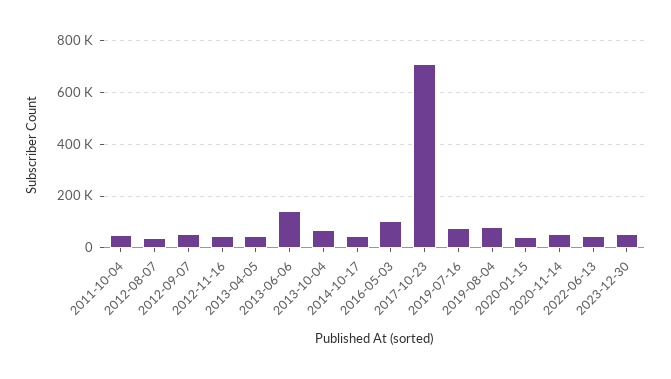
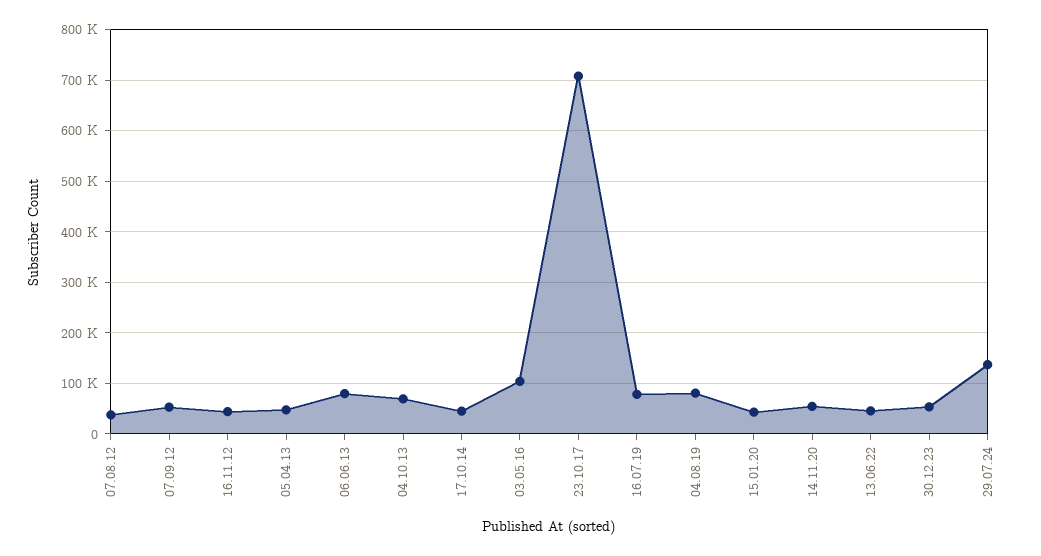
2011-10-04: 50000 -> none
2013-06-06: 150000 -> 80000
29.07.24: none -> 140000

